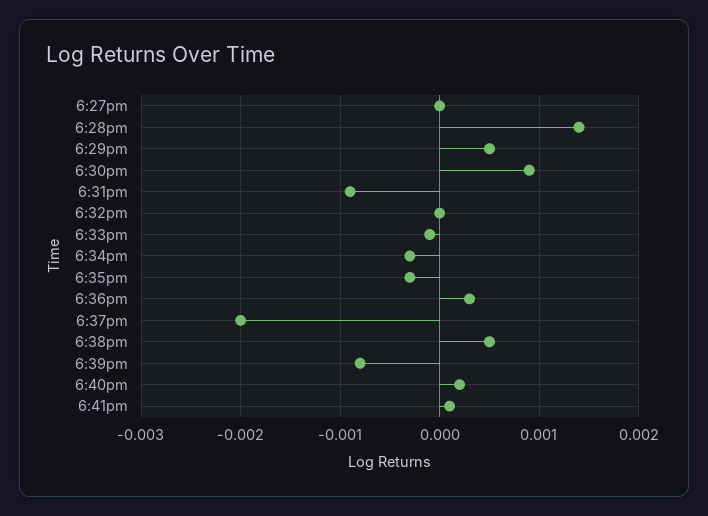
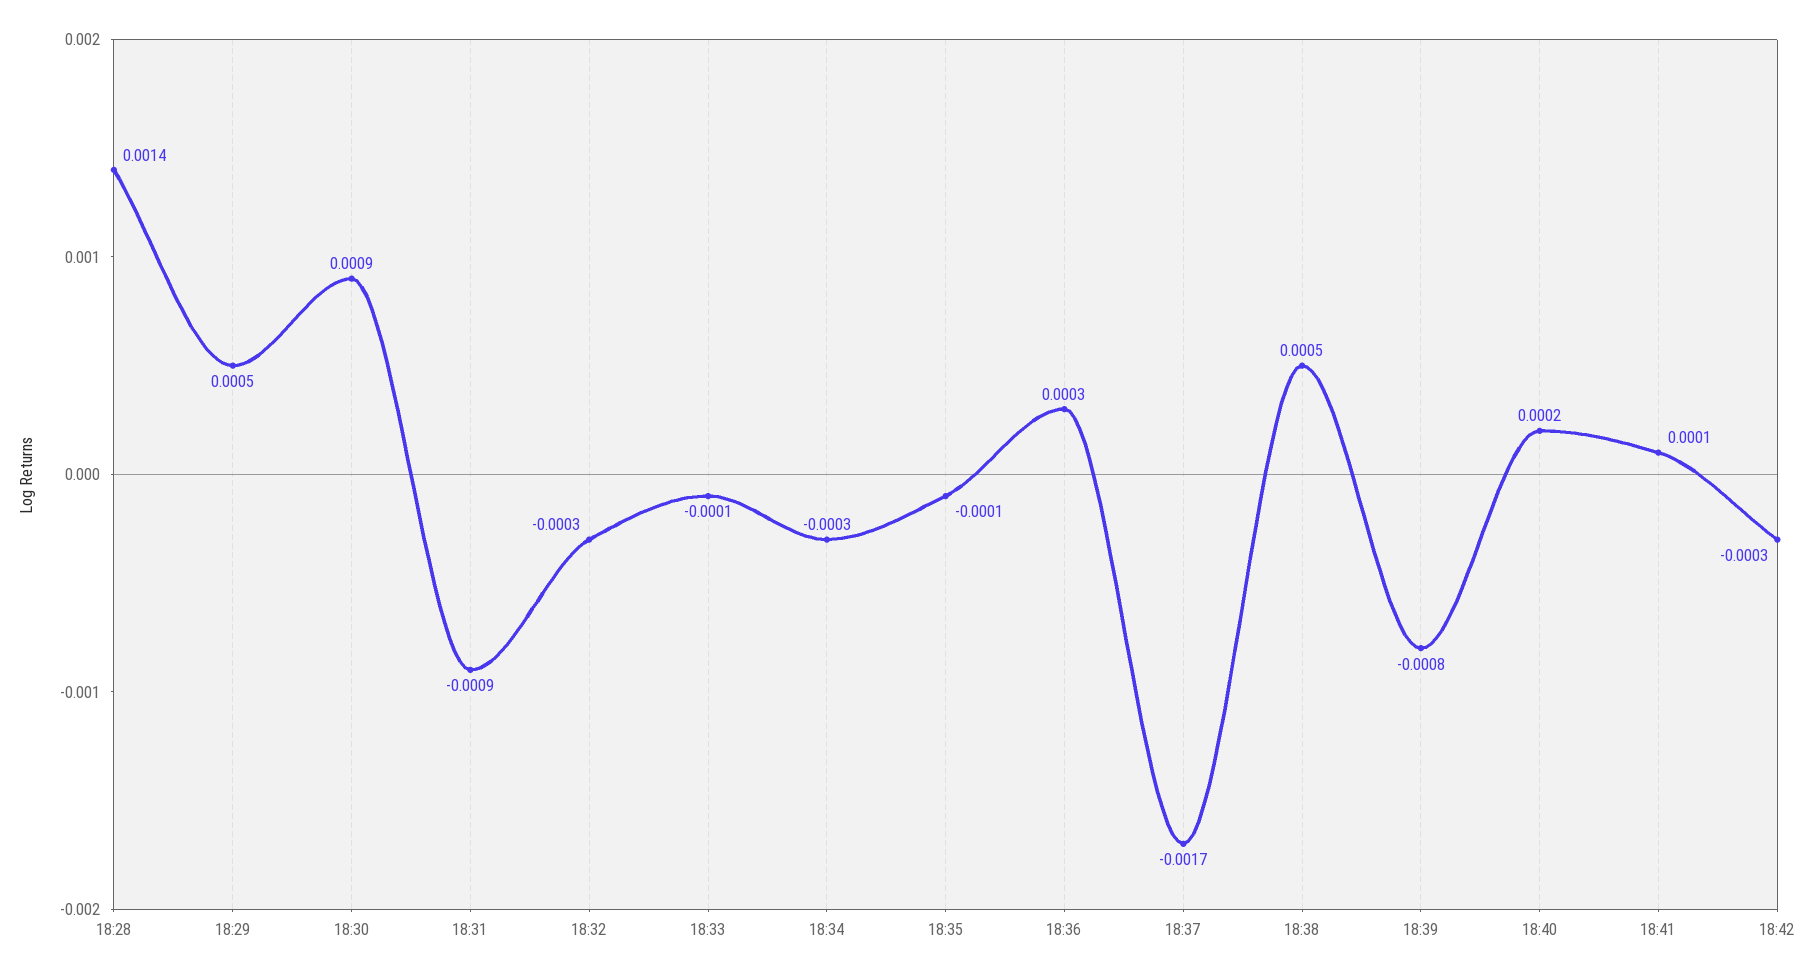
6:27pm: 0 -> none
6:32pm: 0 -> -0.0003
6:35pm: -0.0003 -> -0.0001
6:37pm: -0.002 -> -0.0017
18:42: none -> -0.0003

